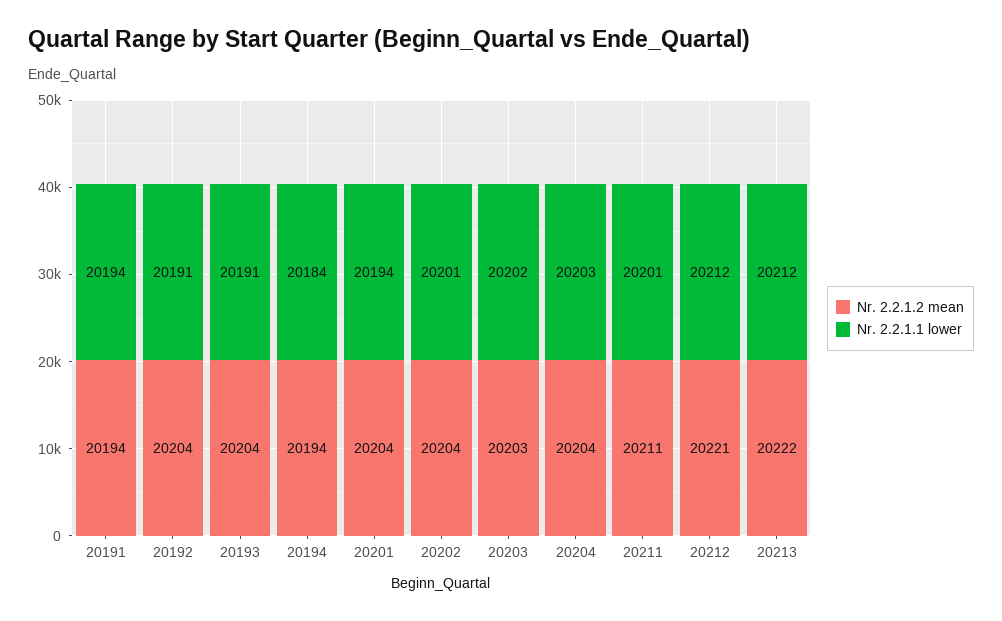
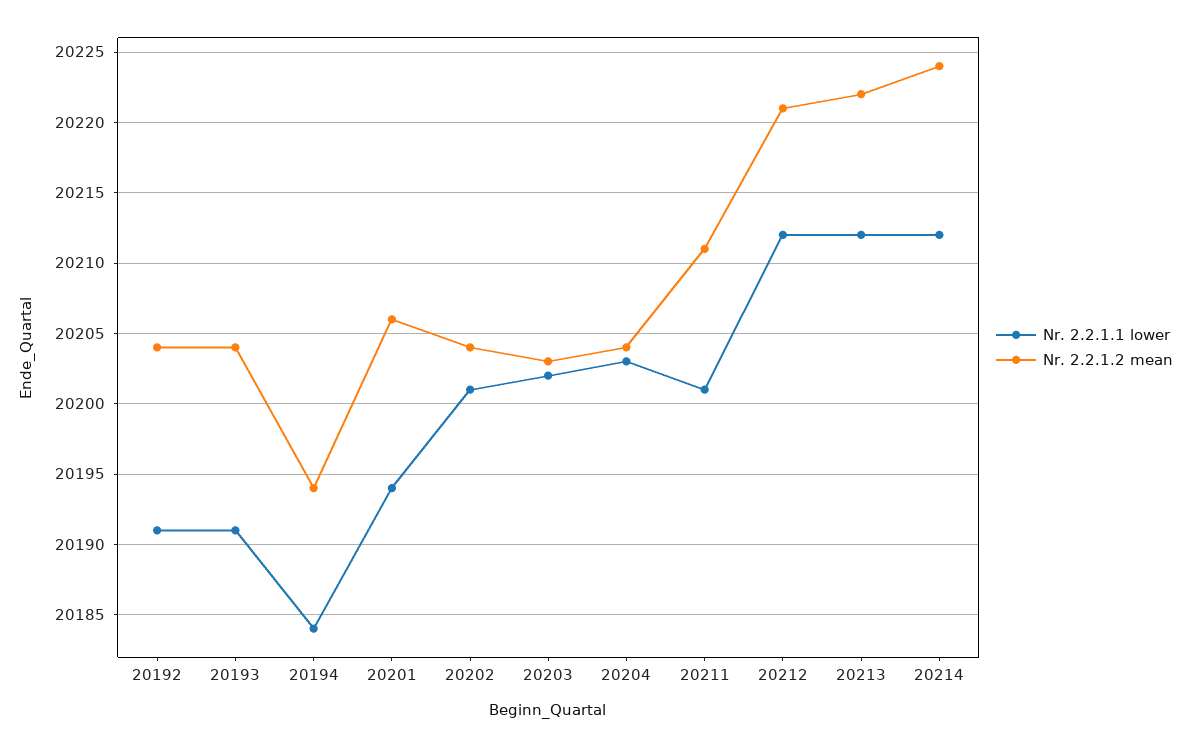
Nr. 2.2.1.2 mean, 20191: 20194 -> none
Nr. 2.2.1.1 lower, 20191: 20194 -> none
Nr. 2.2.1.2 mean, 20201: 20204 -> 20206
Nr. 2.2.1.1 lower, 20214: none -> 20212
Nr. 2.2.1.2 mean, 20214: none -> 20224

